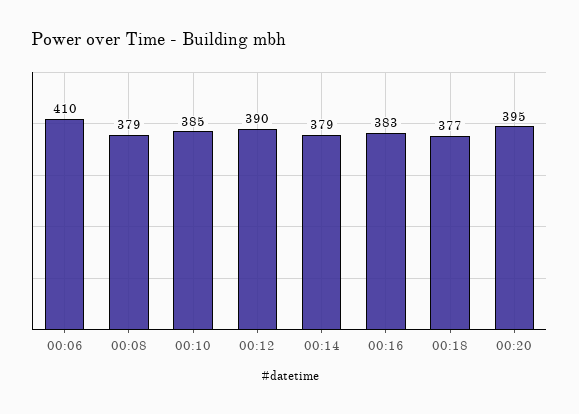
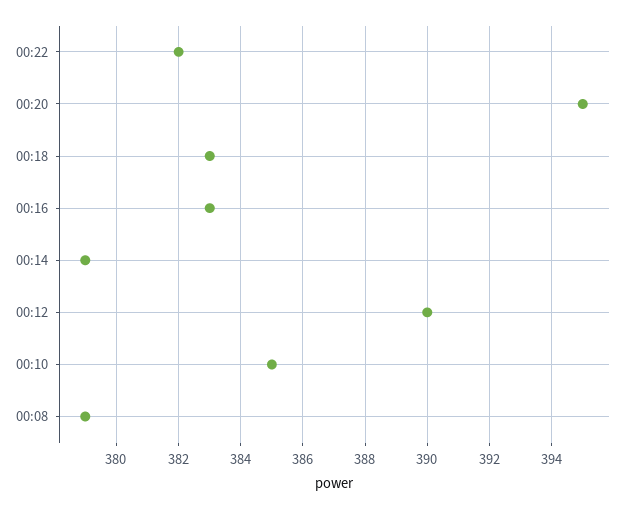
00:06: 410 -> none
00:18: 377 -> 383
00:22: none -> 382

